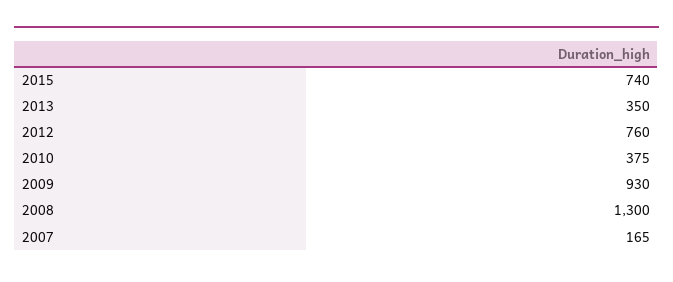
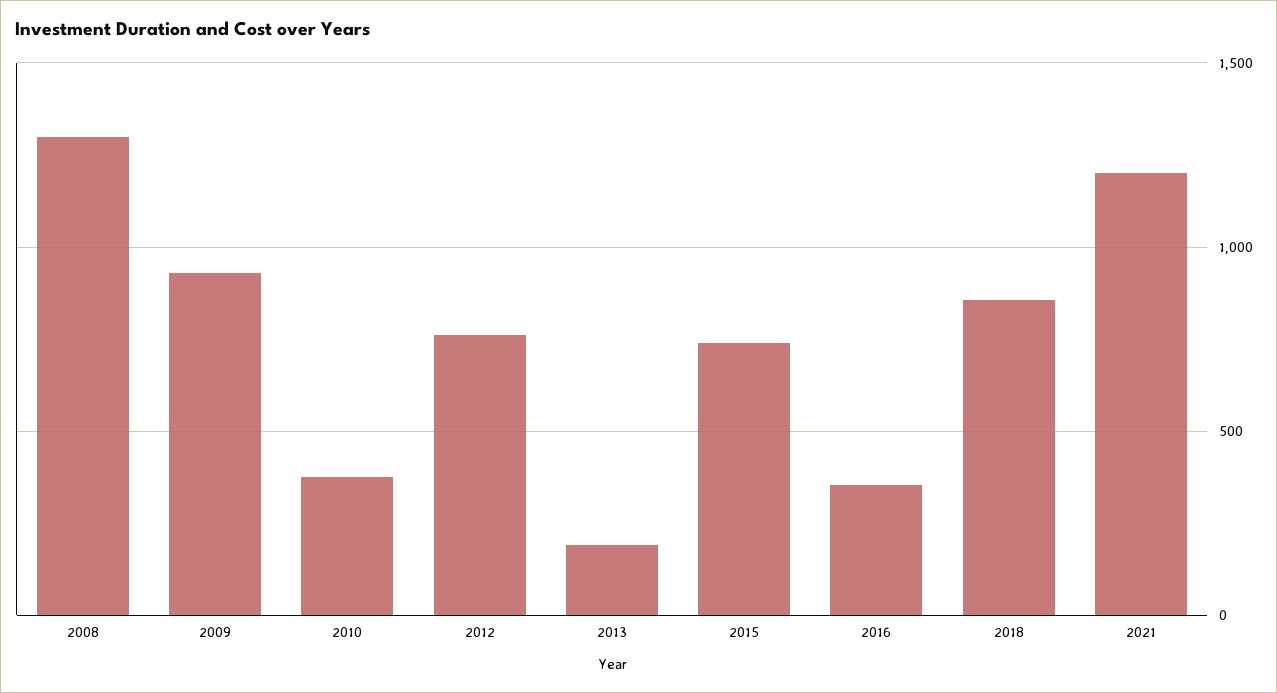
2013: 350 -> 200
2007: 165 -> none
2016: none -> 350
2018: none -> 850
2021: none -> 1200

